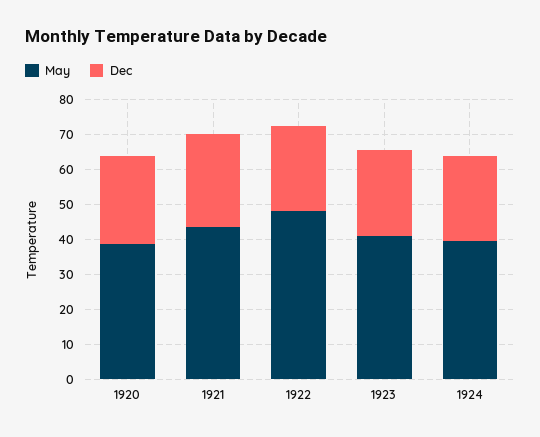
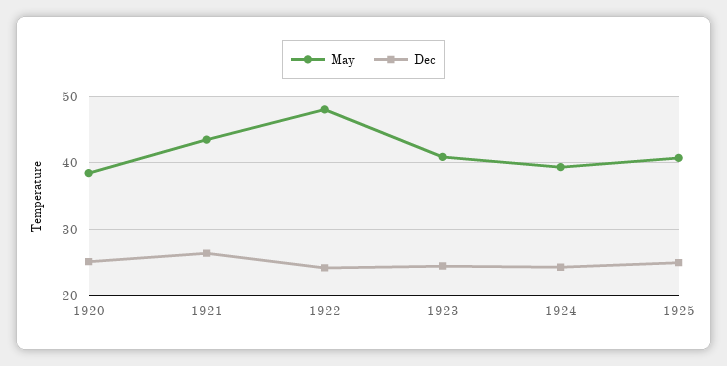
May, 1925: none -> 41
Dec, 1925: none -> 25

